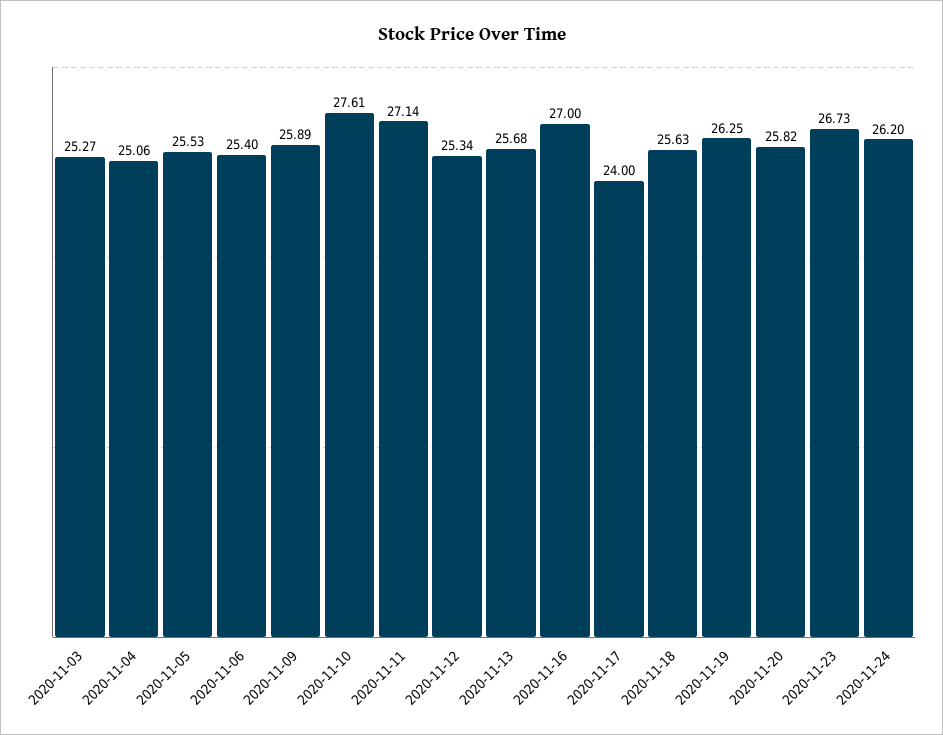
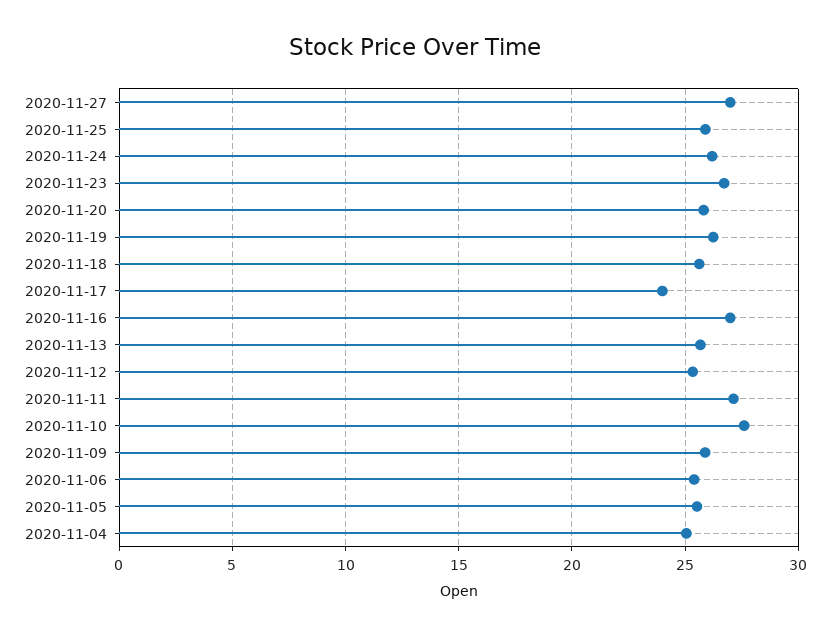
2020-11-03: 25.27 -> none
2020-11-27: none -> 27
2020-11-25: none -> 26

